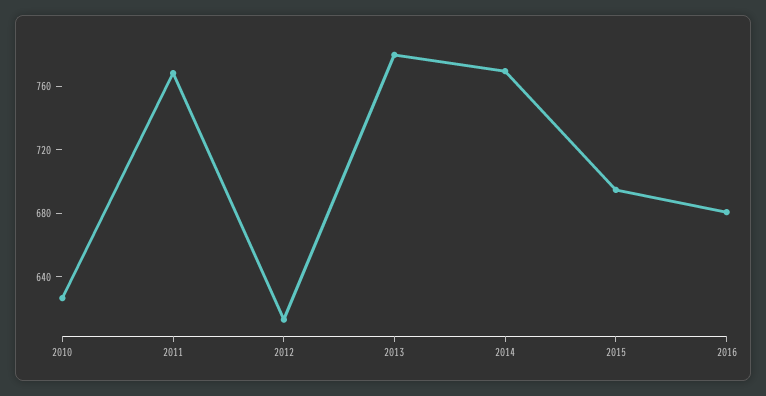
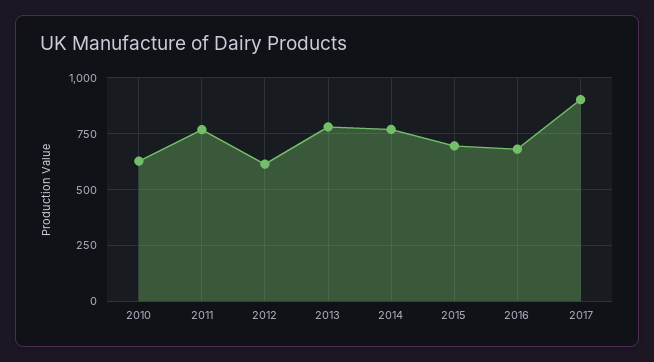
2017: none -> 900

